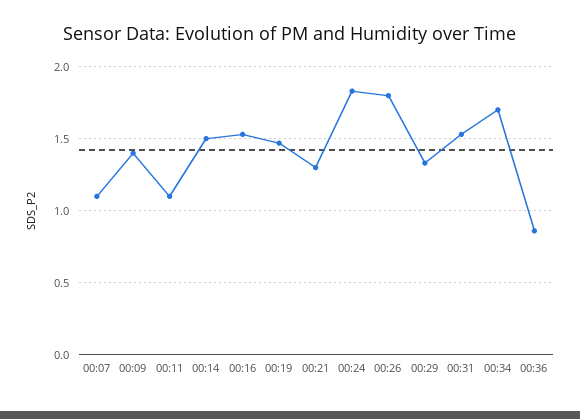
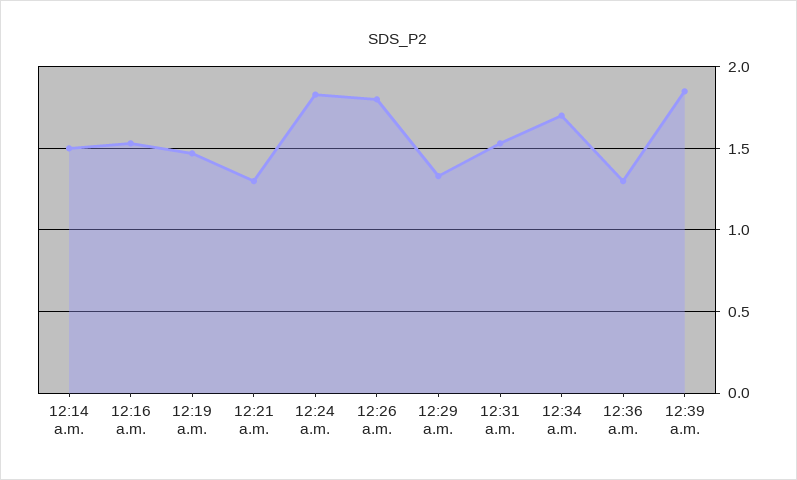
00:07: 1.1 -> none
00:09: 1.4 -> none
00:11: 1.1 -> none
00:36: 0.85 -> 1.3
12:39 a.m.: none -> 1.85

